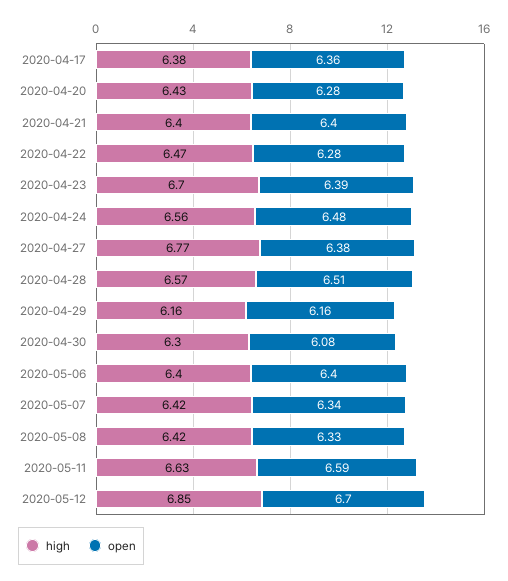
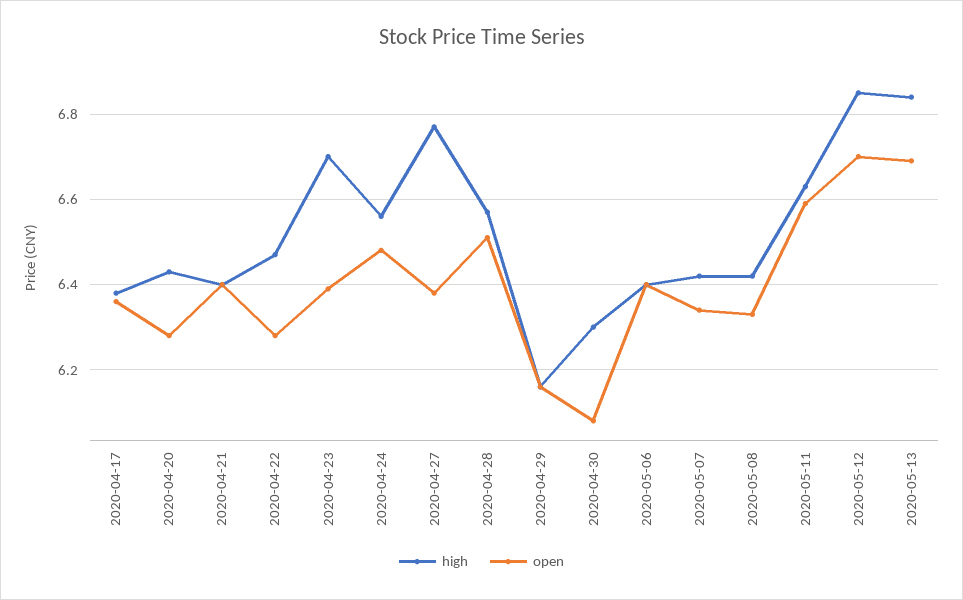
high, 2020-05-13: none -> 6.85
open, 2020-05-13: none -> 6.7

